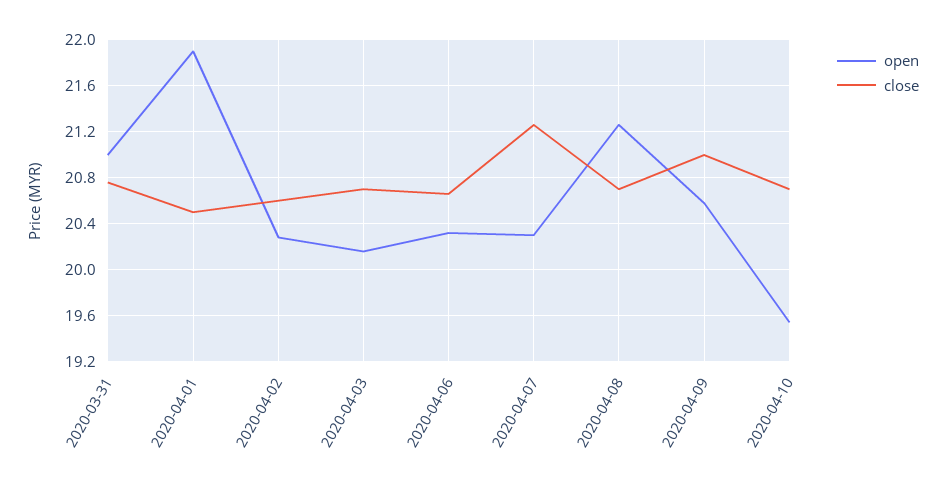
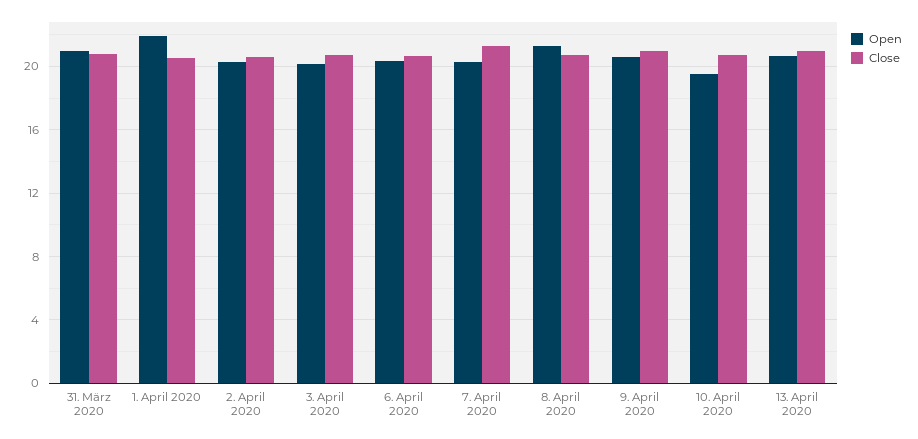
open, 13. April 2020: none -> 20.5
close, 13. April 2020: none -> 21

